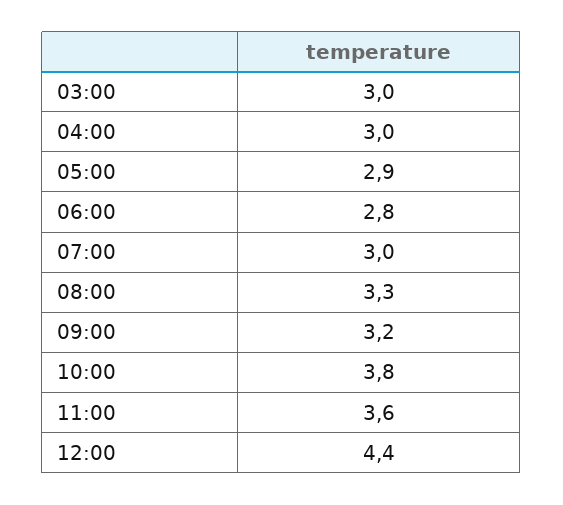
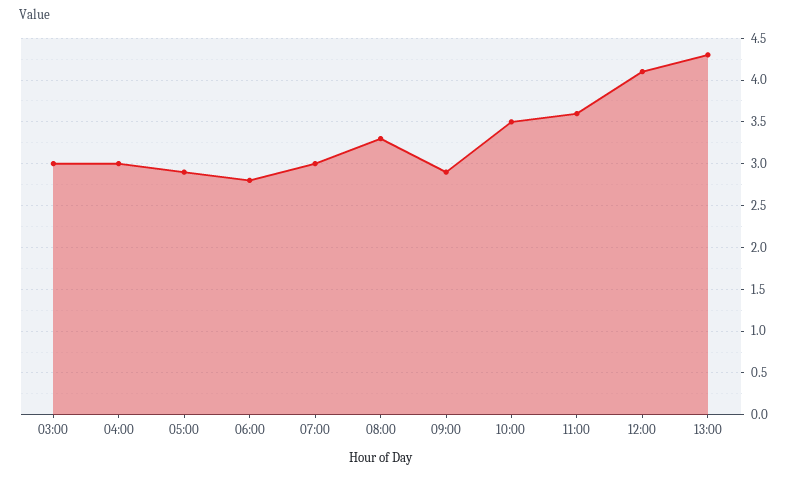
09:00: 3.2 -> 2.9
10:00: 3.8 -> 3.5
12:00: 4.4 -> 4.1
13:00: none -> 4.3

